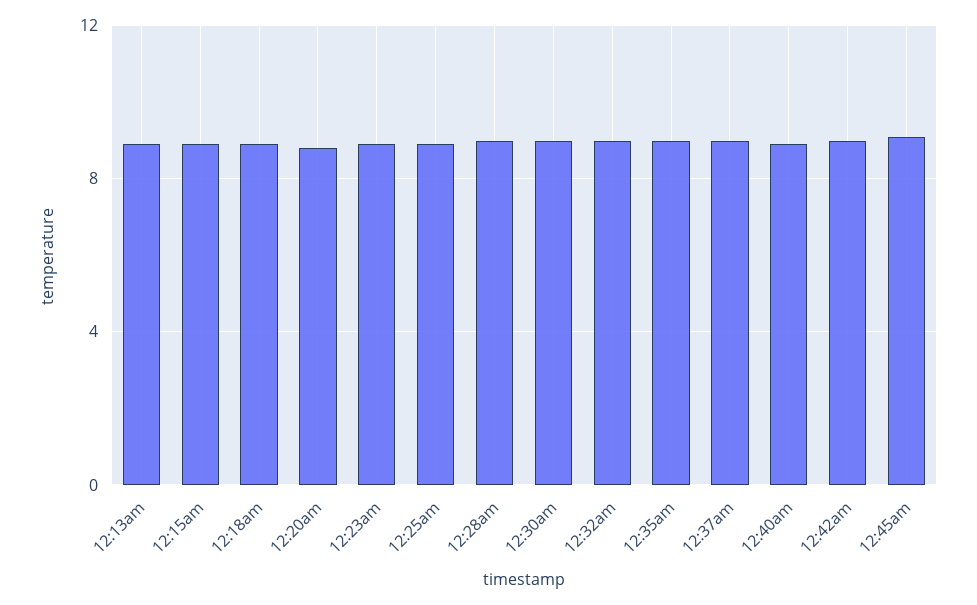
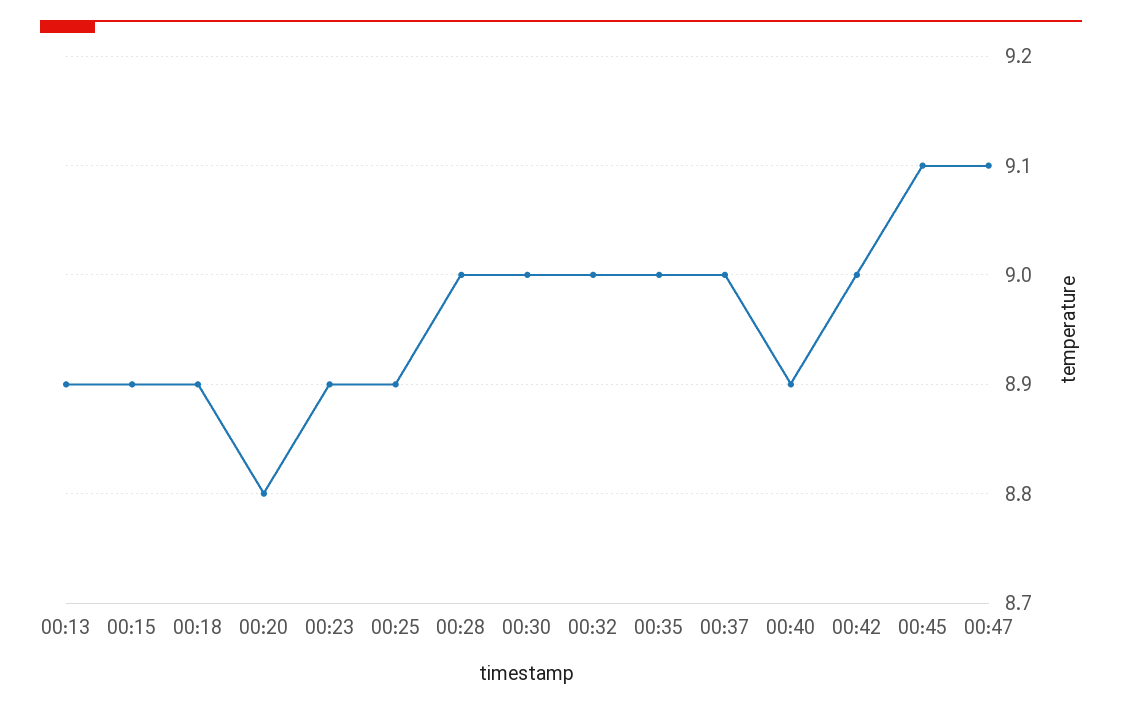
00:47: none -> 9.1

